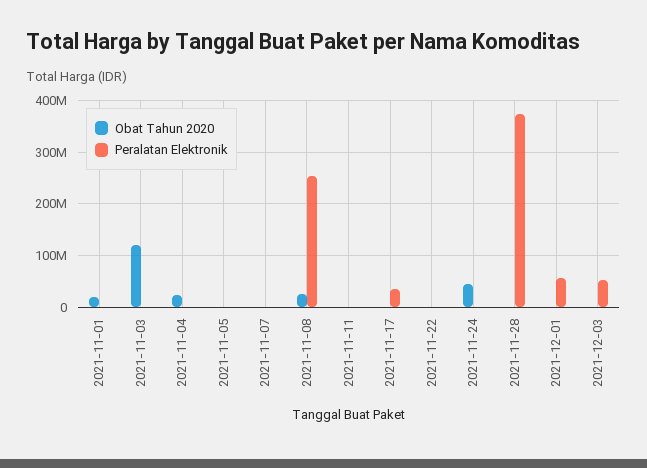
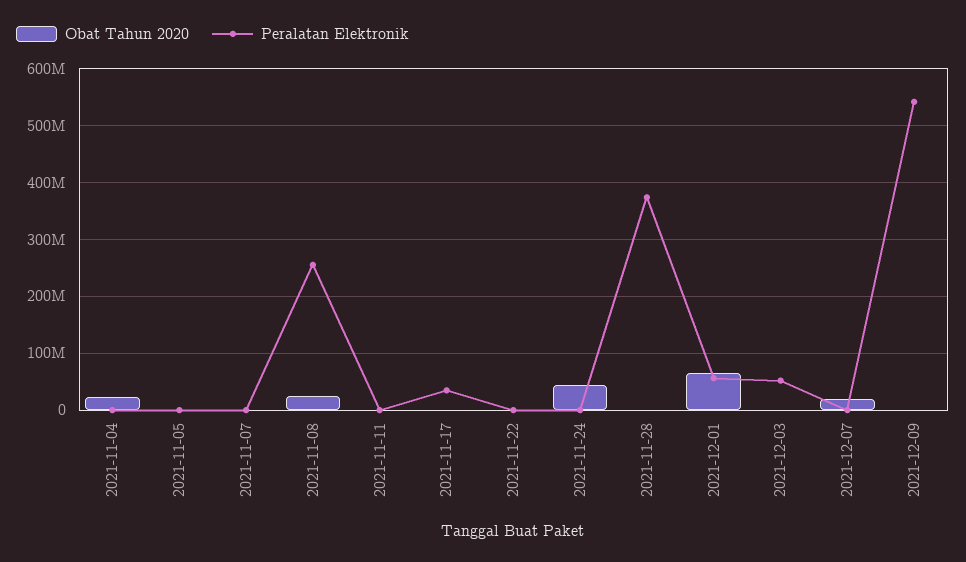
Obat Tahun 2020, 2021-11-01: 20000000 -> none
Peralatan Elektronik, 2021-11-01: 0 -> none
Obat Tahun 2020, 2021-11-03: 120000000 -> none
Peralatan Elektronik, 2021-11-03: 0 -> none
Obat Tahun 2020, 2021-12-01: 0 -> 60000000
Obat Tahun 2020, 2021-12-07: none -> 20000000
Peralatan Elektronik, 2021-12-07: none -> 0
Obat Tahun 2020, 2021-12-09: none -> 0
Peralatan Elektronik, 2021-12-09: none -> 540000000

